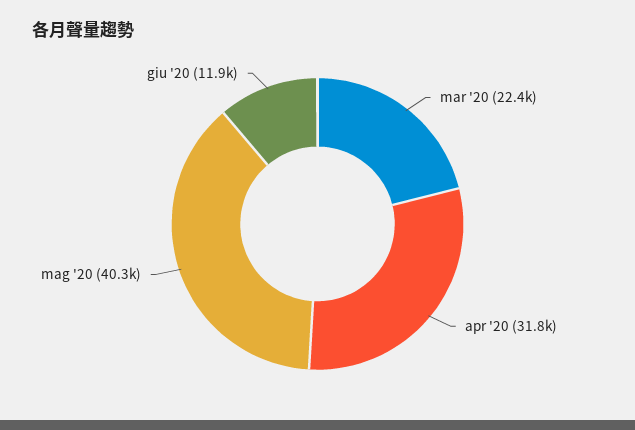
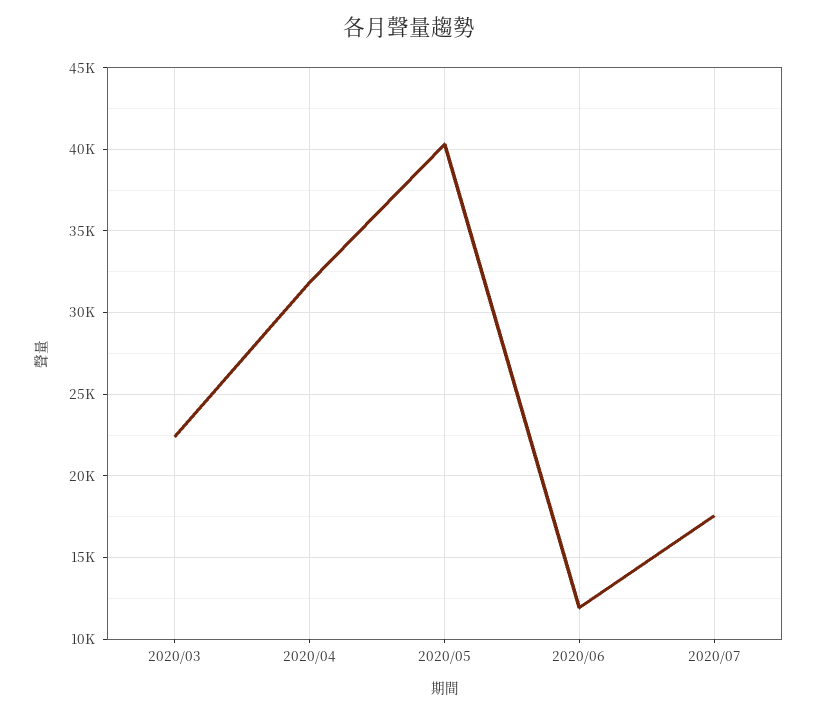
2020/07: none -> 17500

